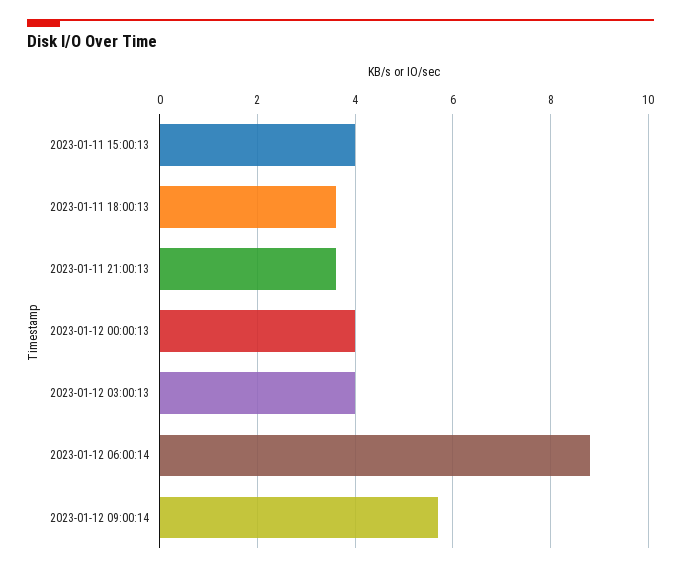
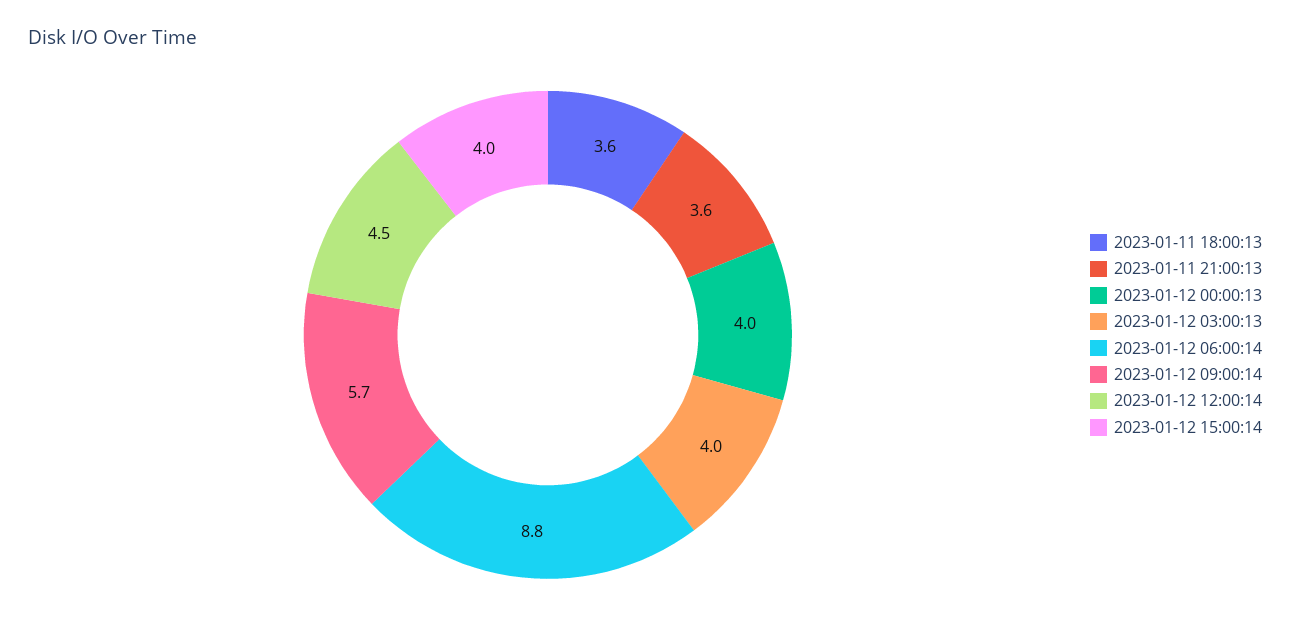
2023-01-11 15:00:13: 4 -> none
2023-01-12 12:00:14: none -> 4.5
2023-01-12 15:00:14: none -> 4

